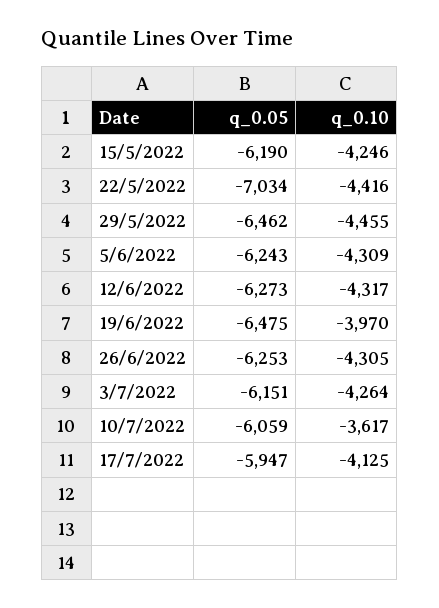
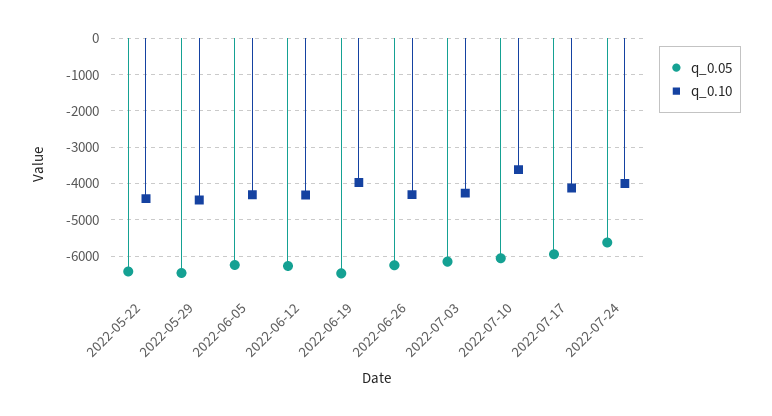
q_0.05, 15/5/2022: -6190 -> none
q_0.10, 15/5/2022: -4246 -> none
q_0.05, 22/5/2022: -7034 -> -6400
q_0.05, 2022-07-24: none -> -5600
q_0.10, 2022-07-24: none -> -4000

